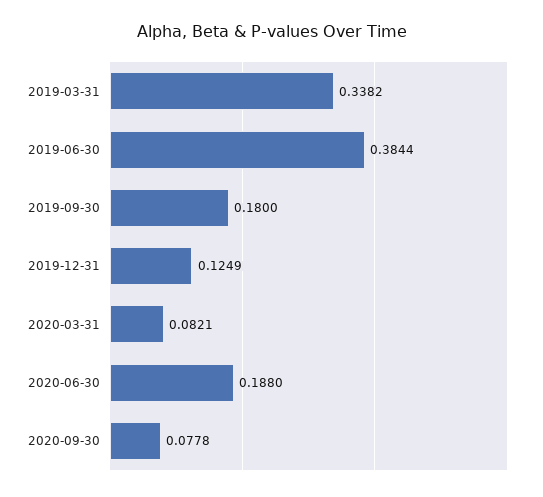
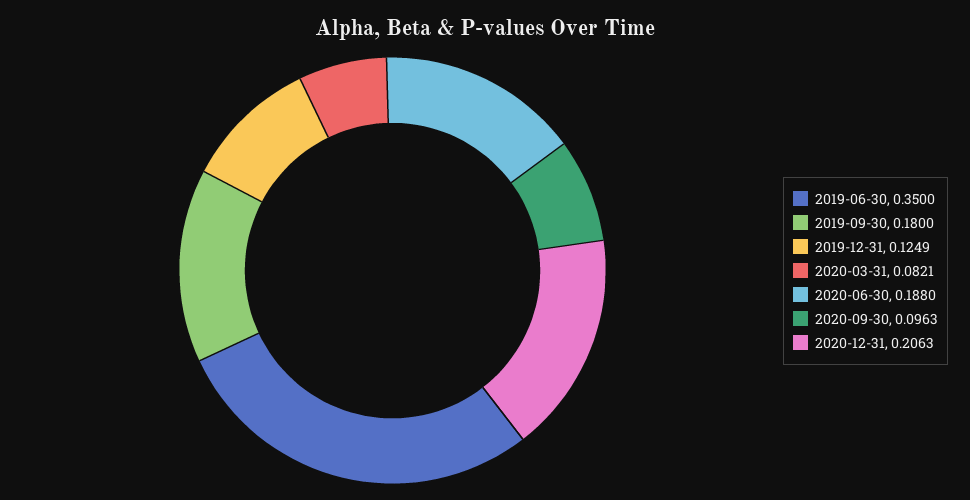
2019-03-31: 0.3382 -> none
2019-06-30: 0.3844 -> 0.35
2020-09-30: 0.0778 -> 0.0963
2020-12-31: none -> 0.2063

